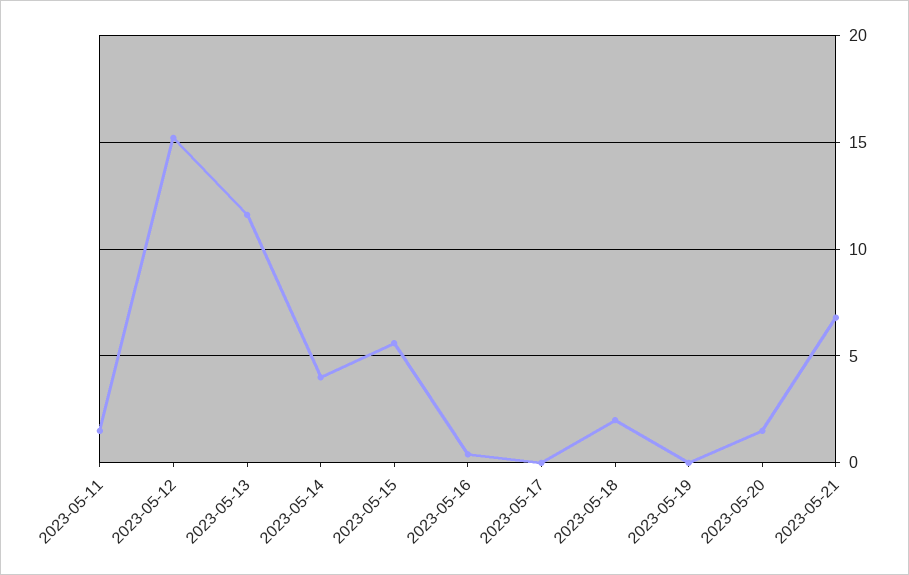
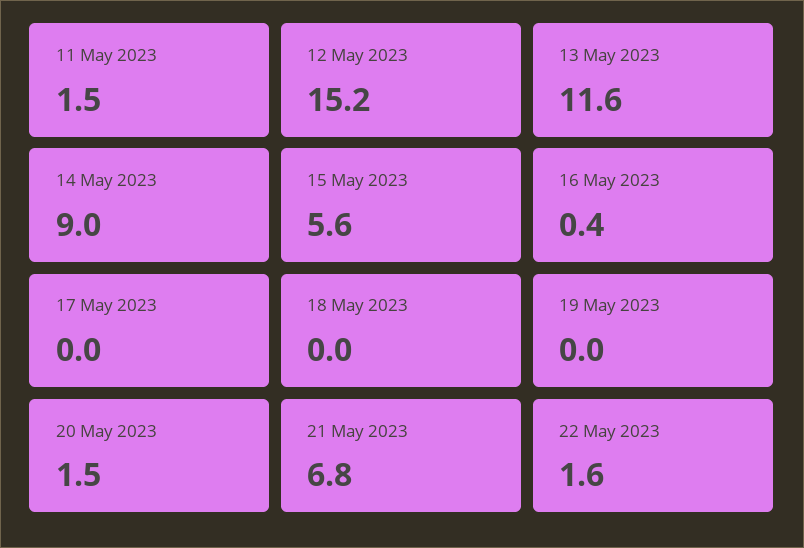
2023-05-14: 4 -> 9
2023-05-18: 2 -> 0
22 May 2023: none -> 1.6

